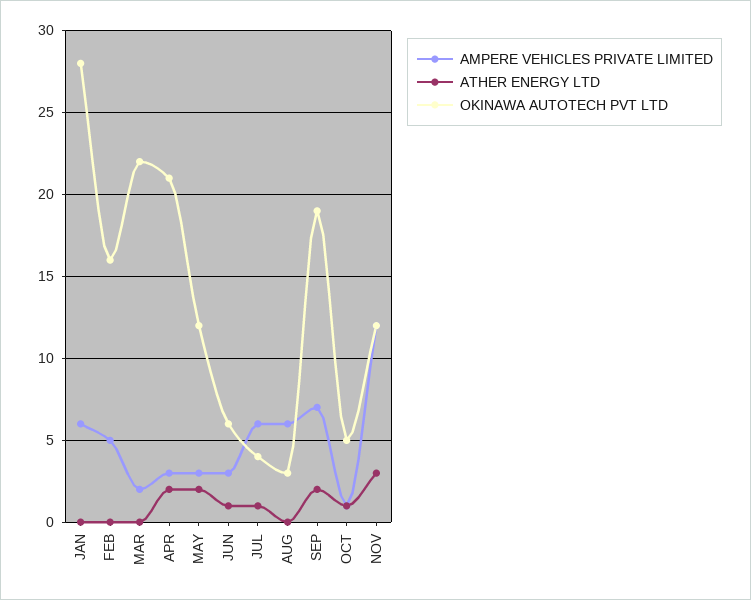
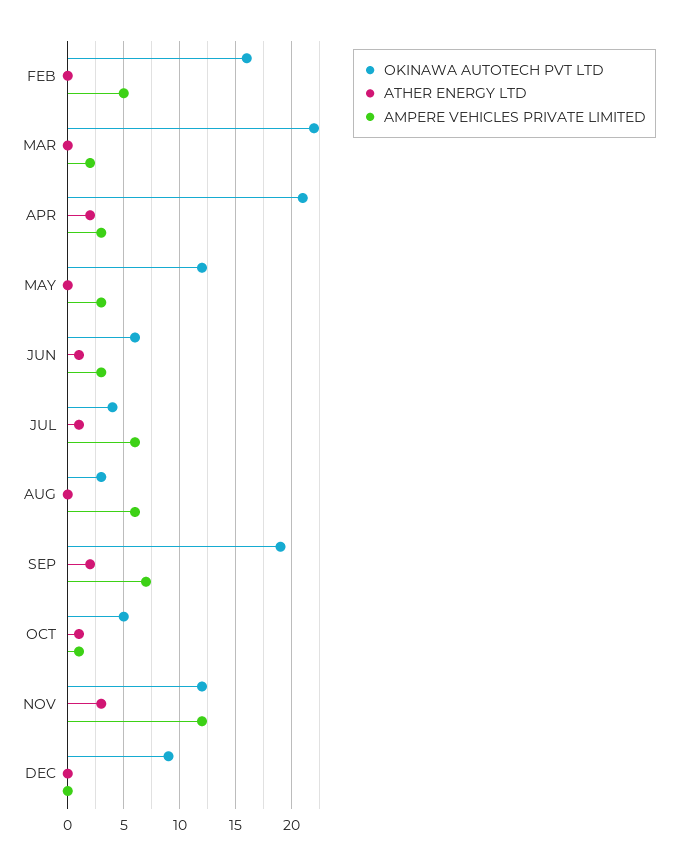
AMPERE VEHICLES PRIVATE LIMITED, JAN: 6 -> none
ATHER ENERGY LTD, JAN: 0 -> none
OKINAWA AUTOTECH PVT LTD, JAN: 28 -> none
ATHER ENERGY LTD, MAY: 2 -> 0
OKINAWA AUTOTECH PVT LTD, DEC: none -> 9
ATHER ENERGY LTD, DEC: none -> 0
AMPERE VEHICLES PRIVATE LIMITED, DEC: none -> 0

